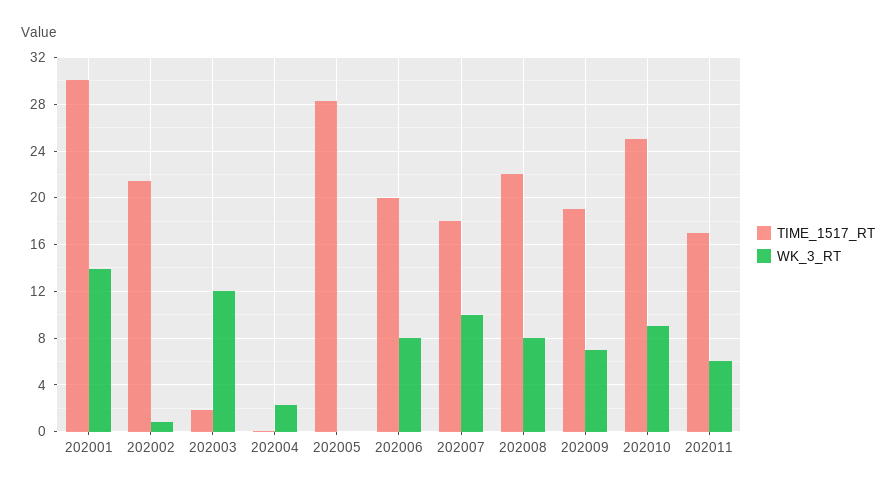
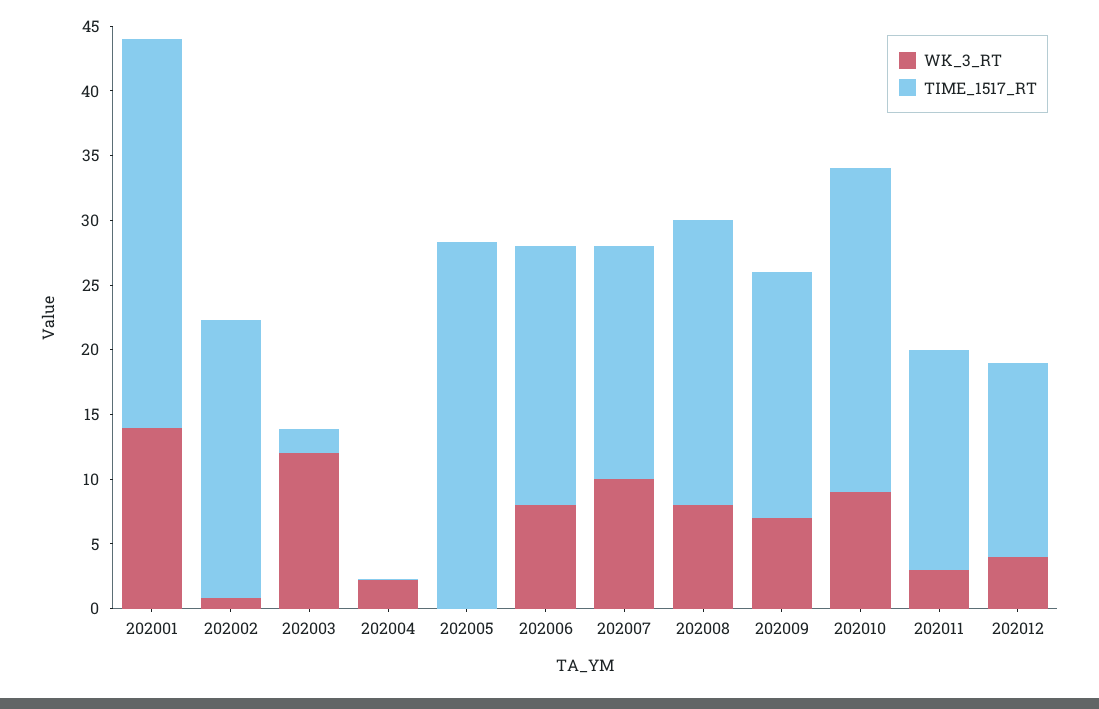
WK_3_RT, 202011: 6 -> 3
WK_3_RT, 202012: none -> 4
TIME_1517_RT, 202012: none -> 15

